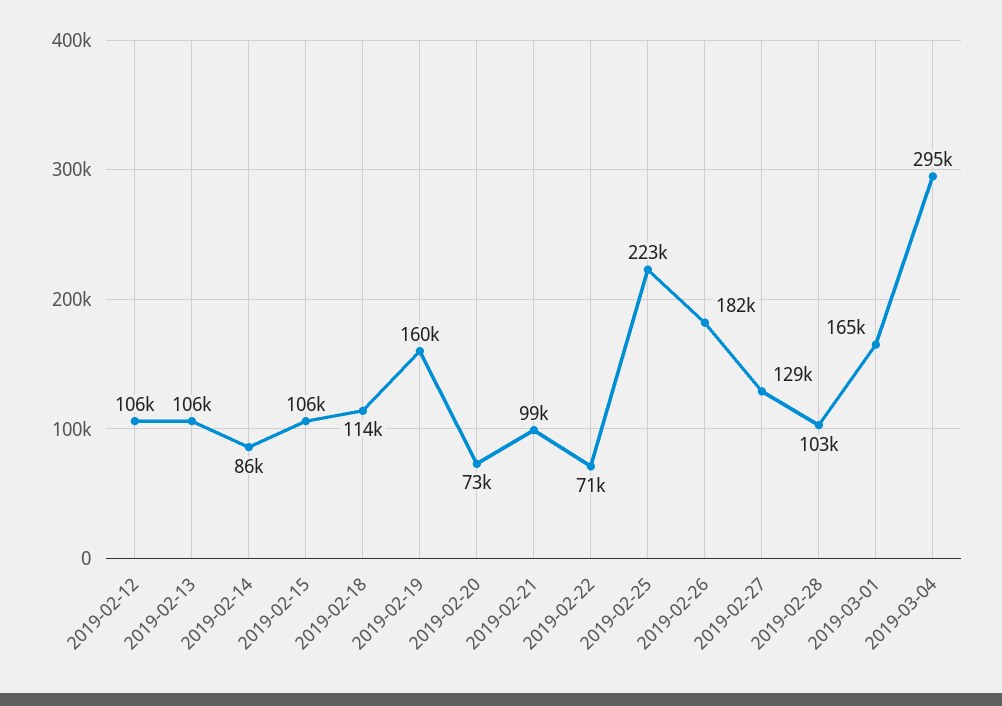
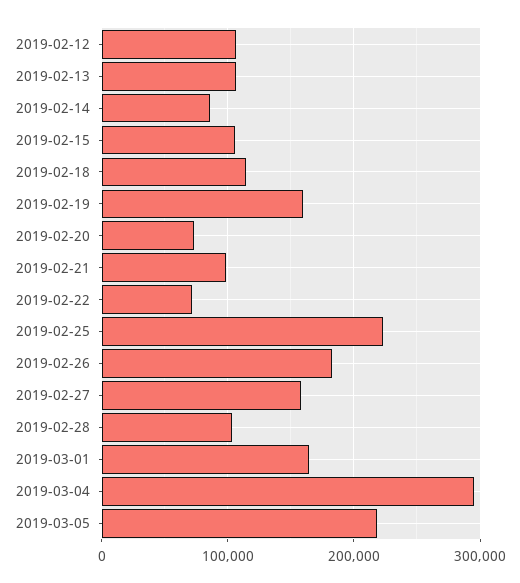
2019-02-27: 129000 -> 160000
2019-03-05: none -> 220000

